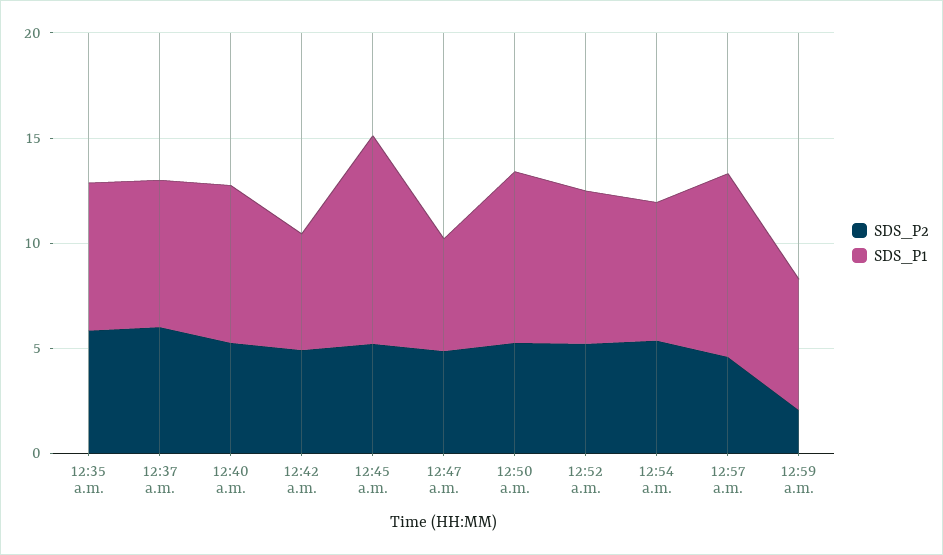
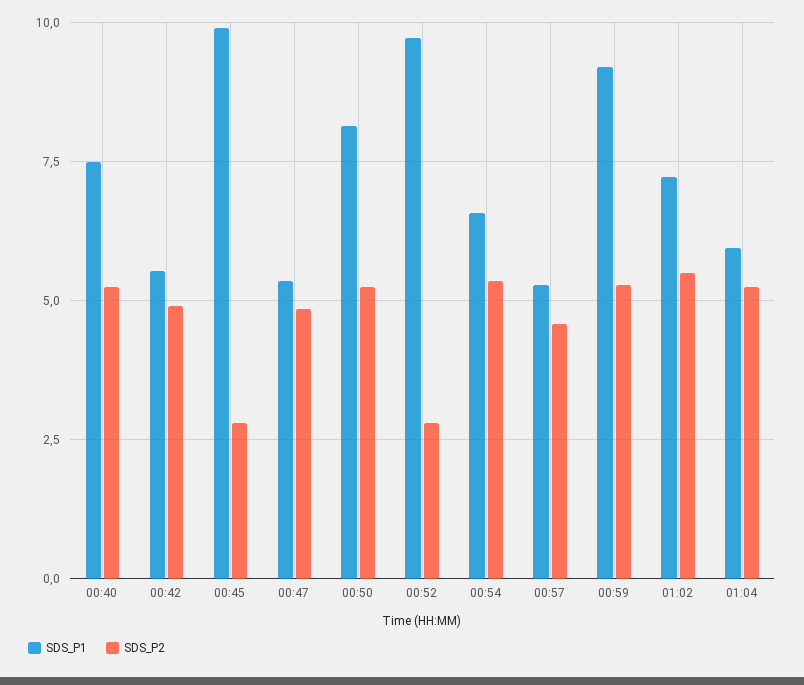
SDS_P2, 12:35 a.m.: 6 -> none
SDS_P1, 12:35 a.m.: 7 -> none
SDS_P2, 12:37 a.m.: 6 -> none
SDS_P1, 12:37 a.m.: 7 -> none
SDS_P2, 12:45 a.m.: 5 -> 2.75
SDS_P2, 12:52 a.m.: 5 -> 2.75
SDS_P1, 12:52 a.m.: 7 -> 9.75
SDS_P1, 12:57 a.m.: 9 -> 5.25
SDS_P2, 12:59 a.m.: 2 -> 5.25
SDS_P1, 12:59 a.m.: 6 -> 9.25
SDS_P1, 01:02: none -> 7.25
SDS_P2, 01:02: none -> 5.5
SDS_P1, 01:04: none -> 6
SDS_P2, 01:04: none -> 5.25

